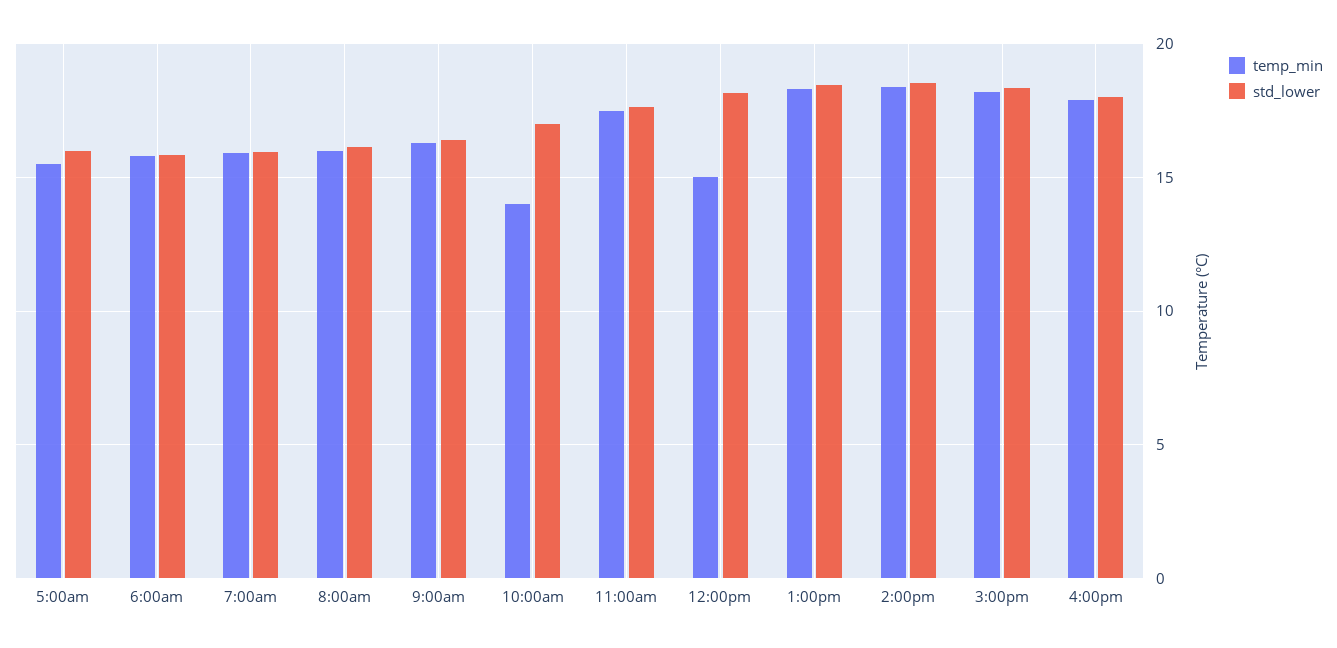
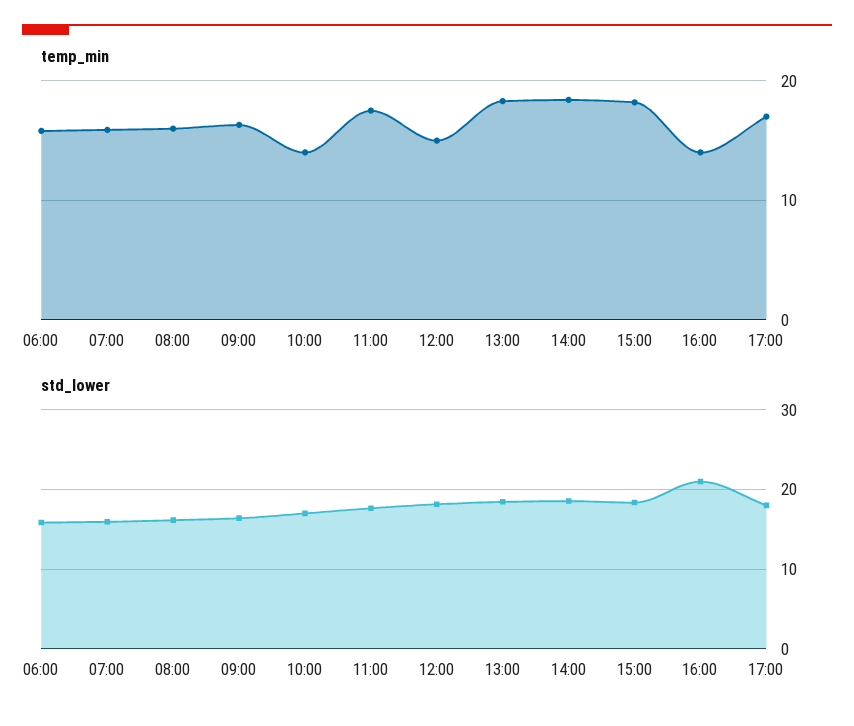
temp_min, 5:00am: 15.5 -> none
std_lower, 5:00am: 16 -> none
temp_min, 4:00pm: 18 -> 14
std_lower, 4:00pm: 18 -> 21
temp_min, 17:00: none -> 17
std_lower, 17:00: none -> 18

